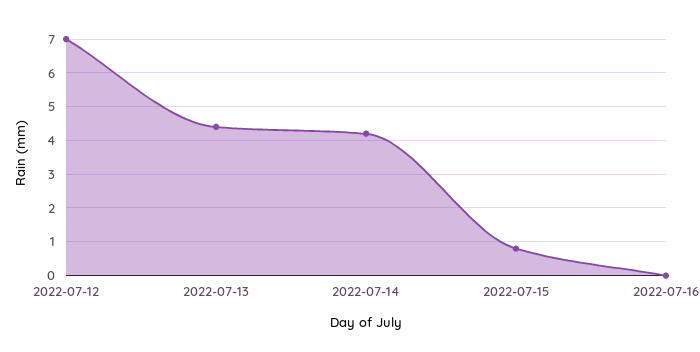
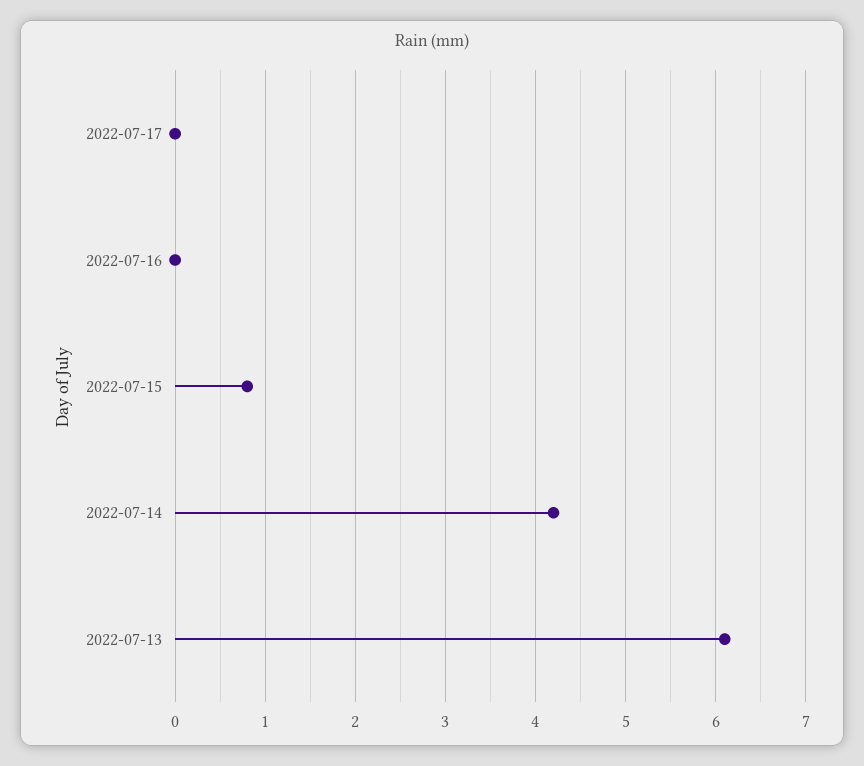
2022-07-12: 7 -> none
2022-07-13: 4.5 -> 6.1
2022-07-17: none -> 0

